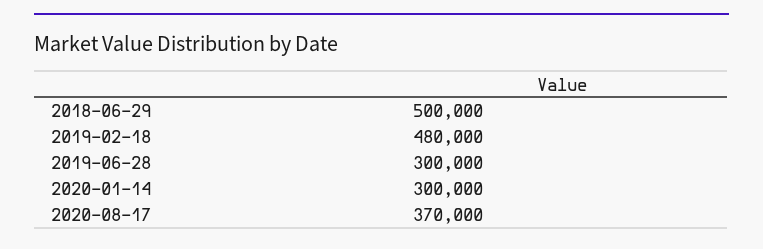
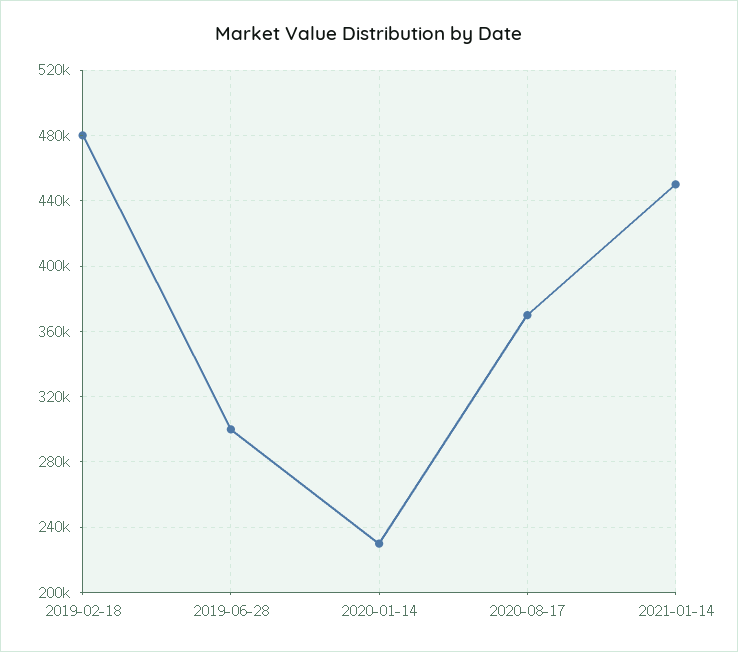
2018-06-29: 500000 -> none
2020-01-14: 300000 -> 230000
2021-01-14: none -> 450000

